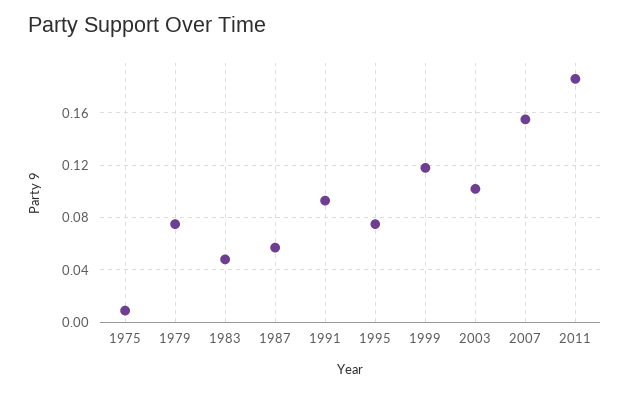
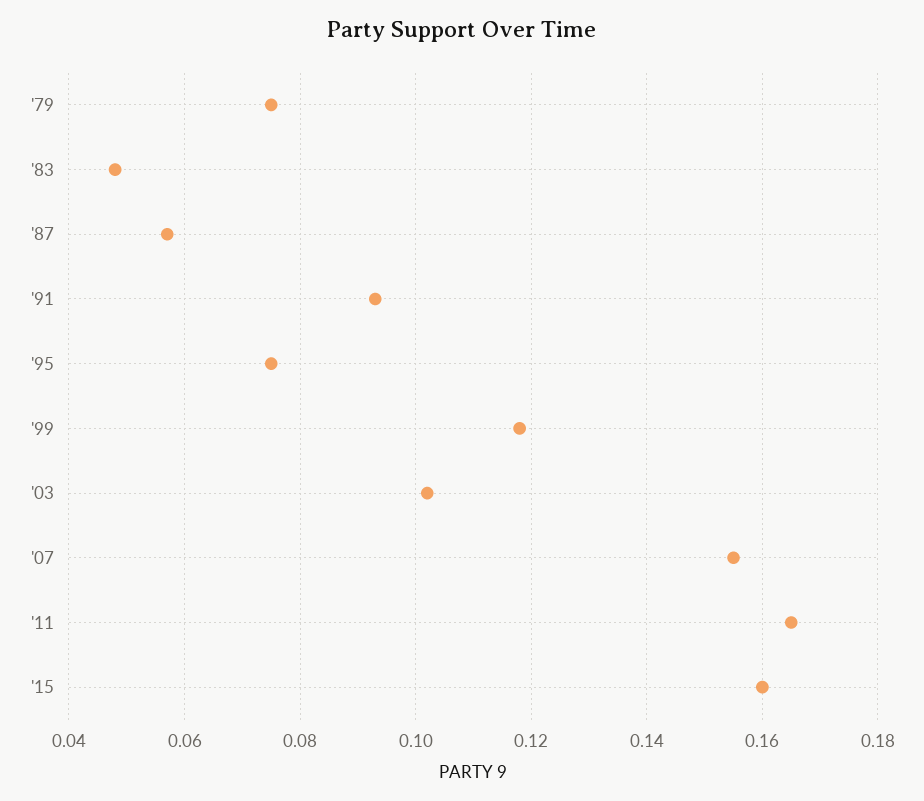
1975: 0.01 -> none
2011: 0.185 -> 0.165
'15: none -> 0.16

